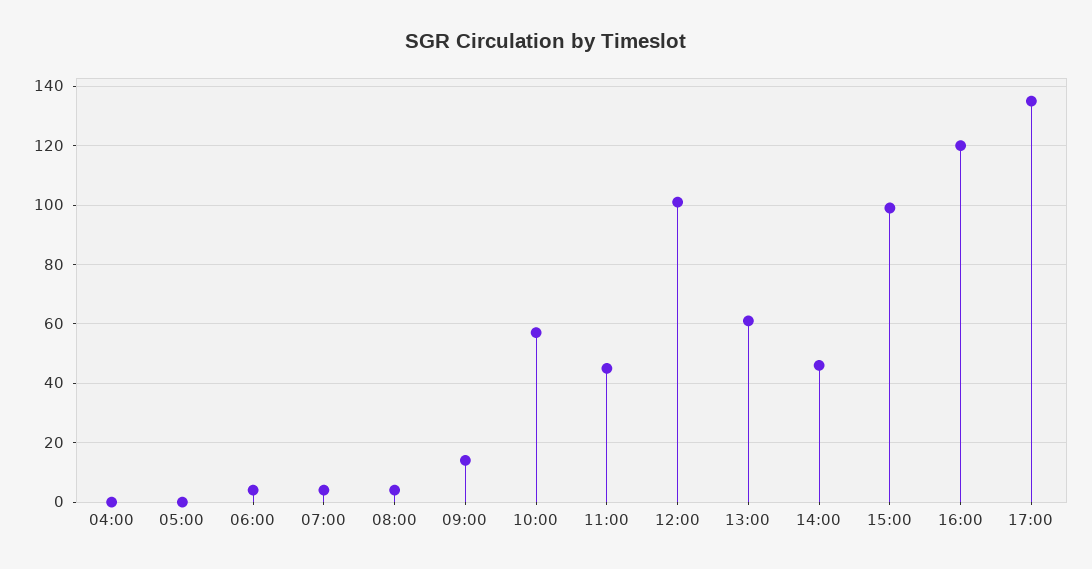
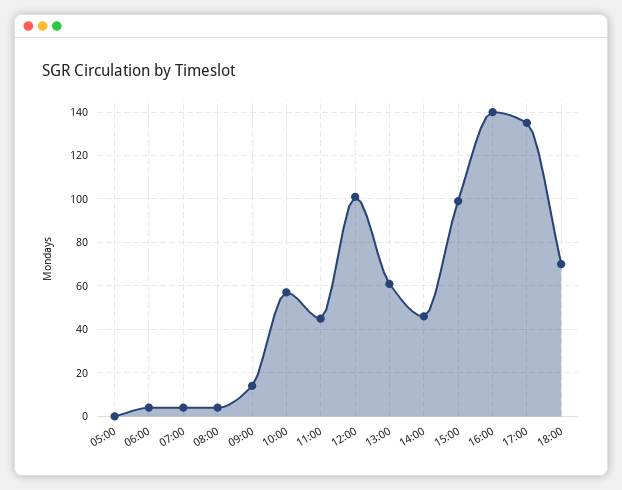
04:00: 0 -> none
16:00: 120 -> 140
18:00: none -> 70

